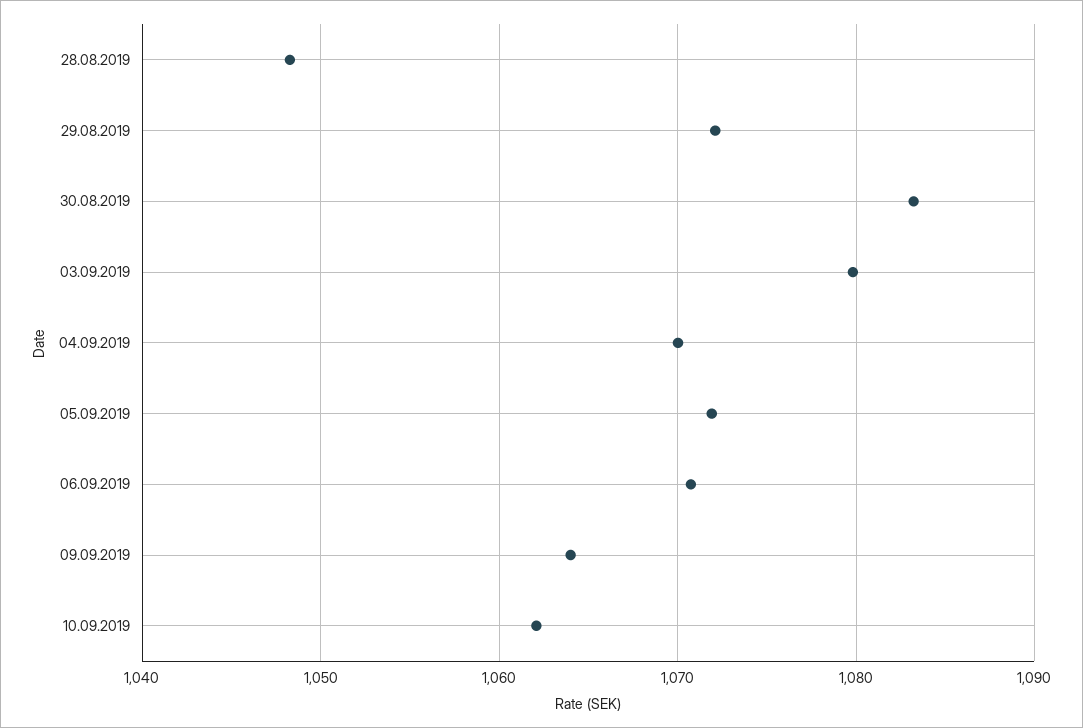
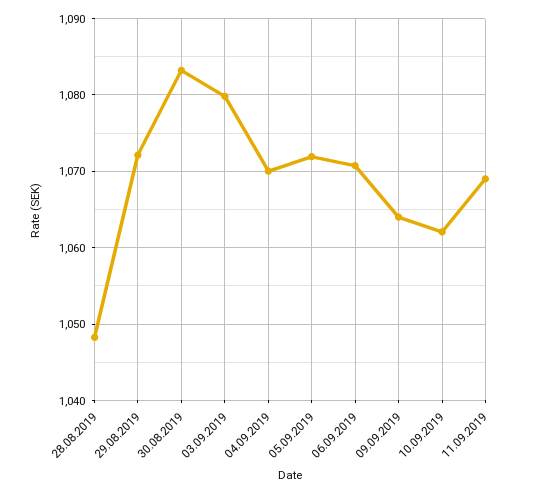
11.09.2019: none -> 1069

